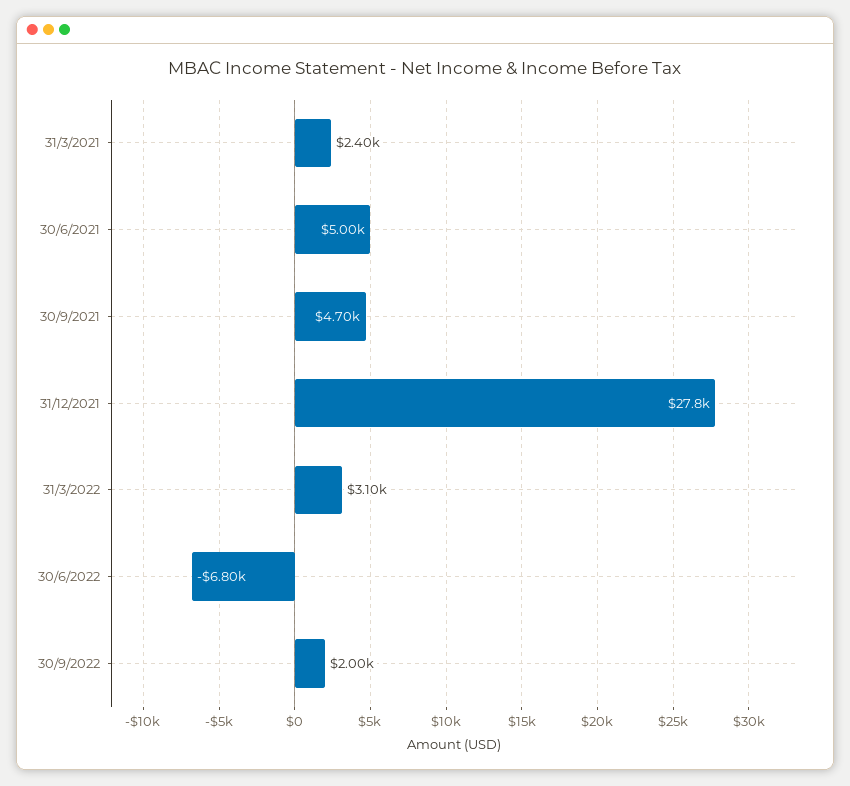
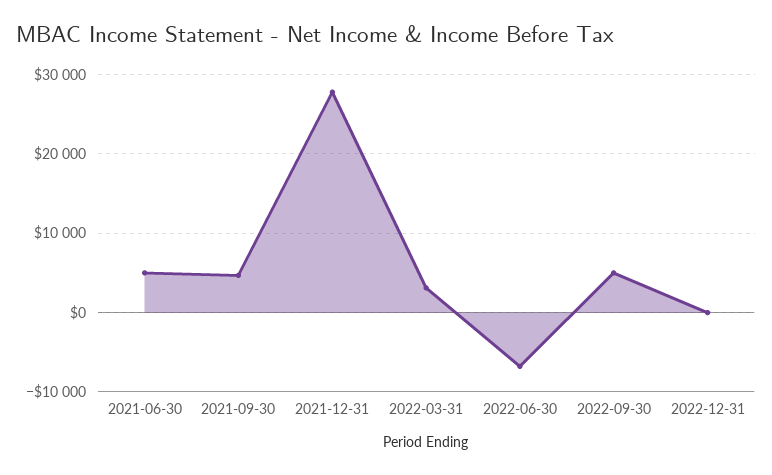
31/3/2021: 2400 -> none
30/9/2022: 2000 -> 5000
2022-12-31: none -> 0

